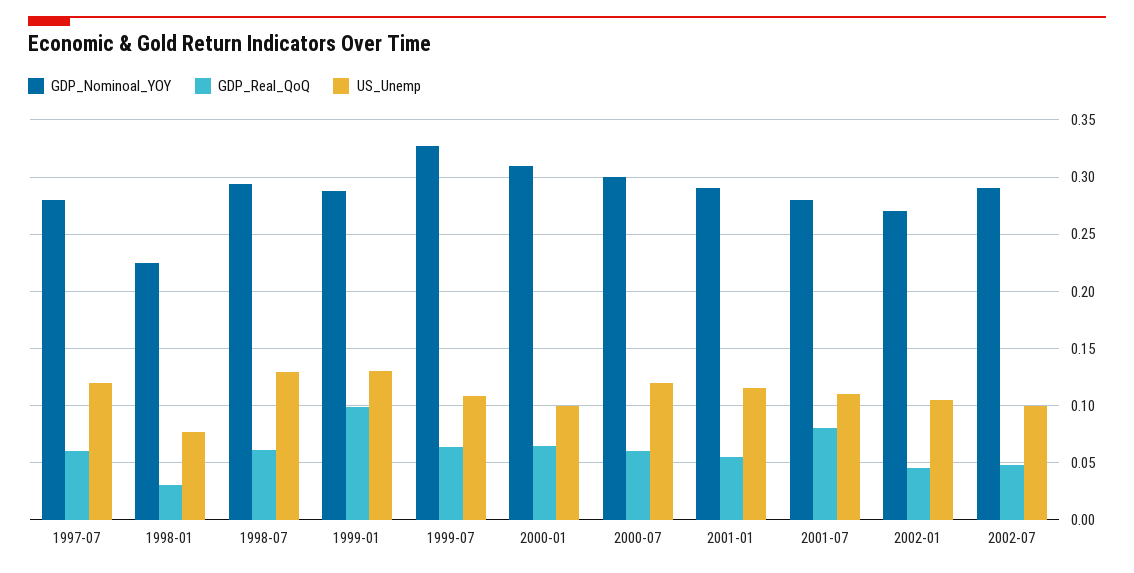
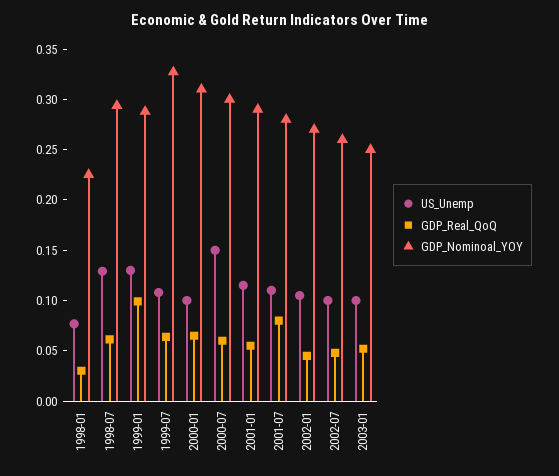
GDP_Nominoal_YOY, 1997-07: 0.28 -> none
GDP_Real_QoQ, 1997-07: 0.06 -> none
US_Unemp, 1997-07: 0.12 -> none
US_Unemp, 2000-07: 0.12 -> 0.15
GDP_Nominoal_YOY, 2002-07: 0.29 -> 0.26
US_Unemp, 2003-01: none -> 0.1
GDP_Real_QoQ, 2003-01: none -> 0.05
GDP_Nominoal_YOY, 2003-01: none -> 0.25

